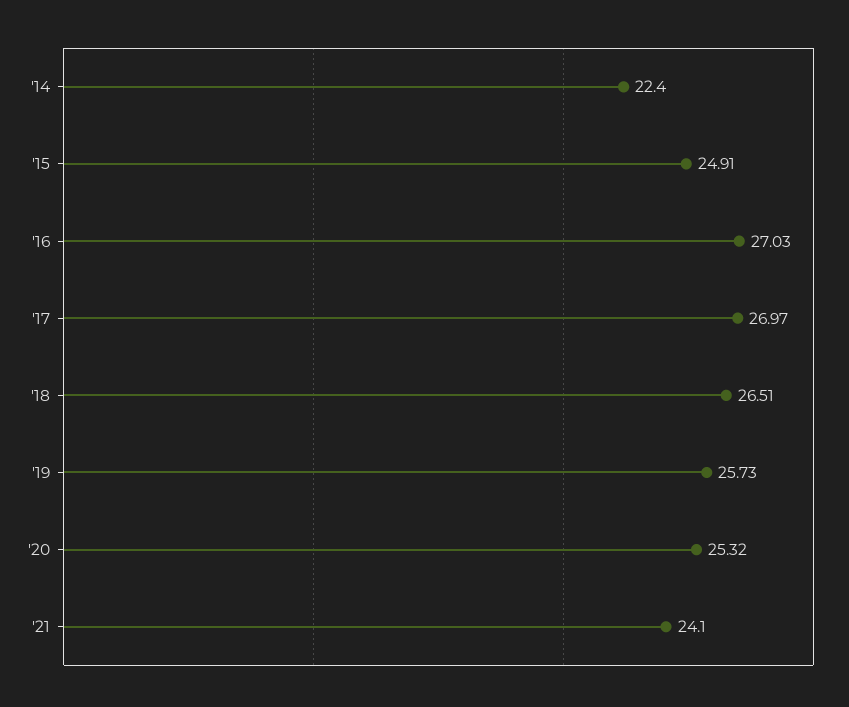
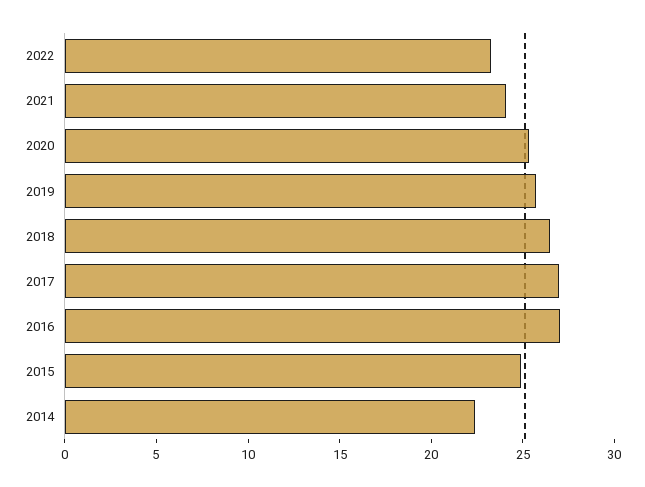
2022: none -> 23

